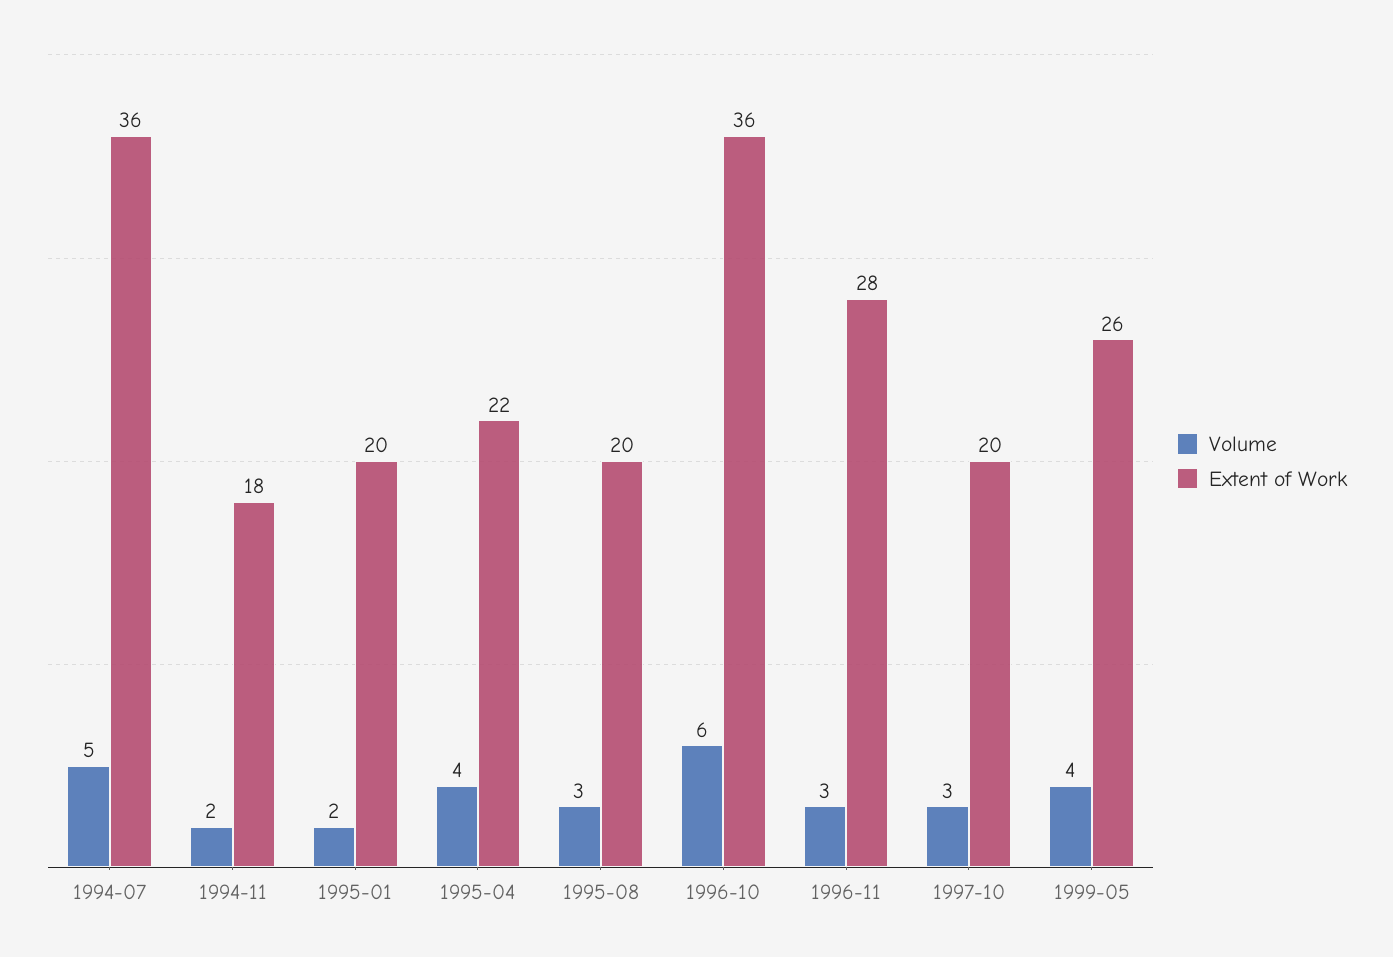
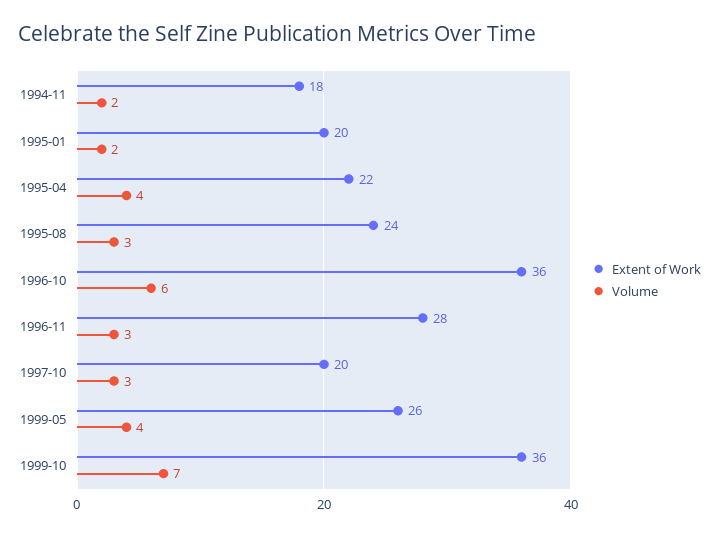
Volume, 1994-07: 5 -> none
Extent of Work, 1994-07: 36 -> none
Extent of Work, 1995-08: 20 -> 24
Extent of Work, 1999-10: none -> 36
Volume, 1999-10: none -> 7

